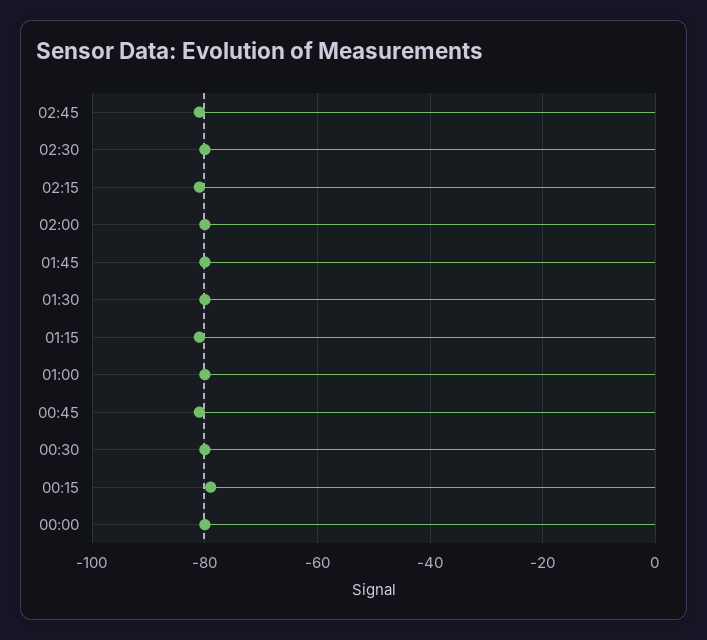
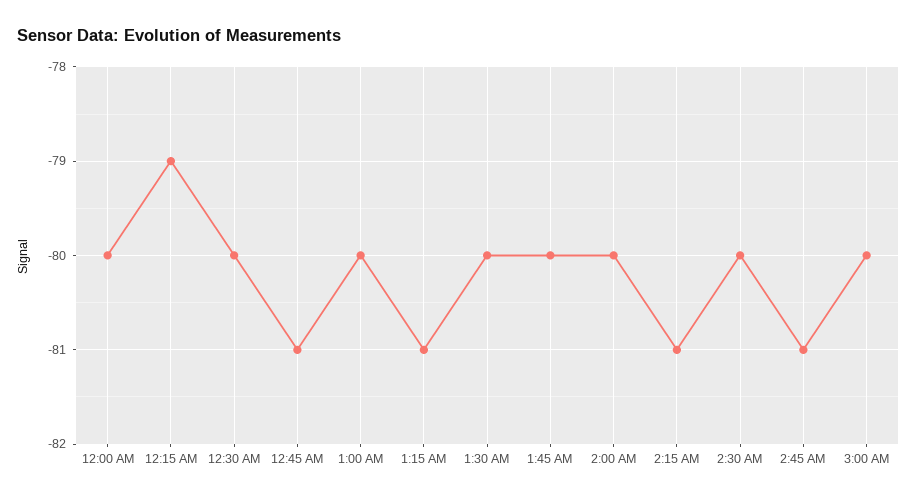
3:00 AM: none -> -80

